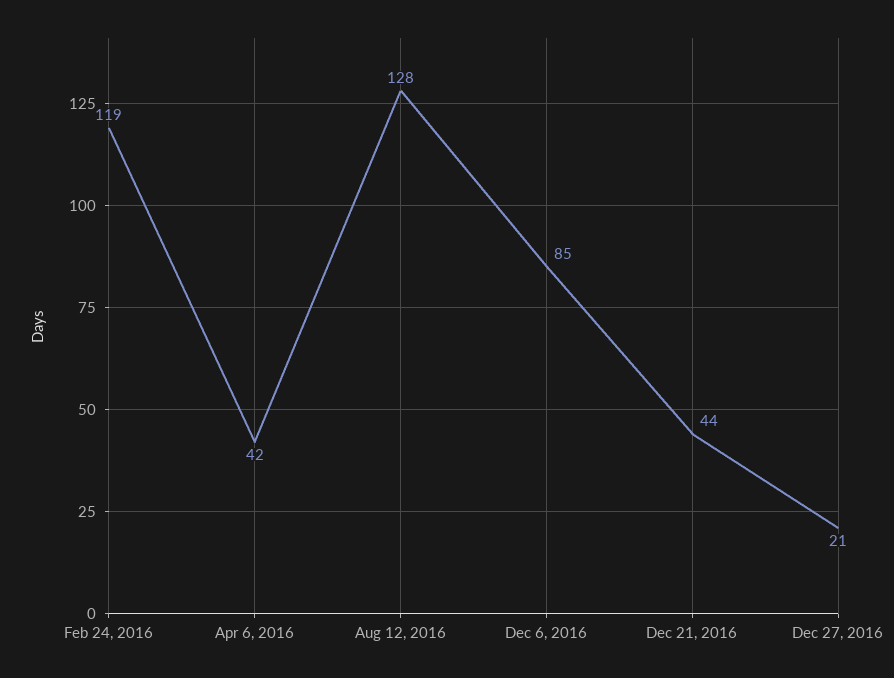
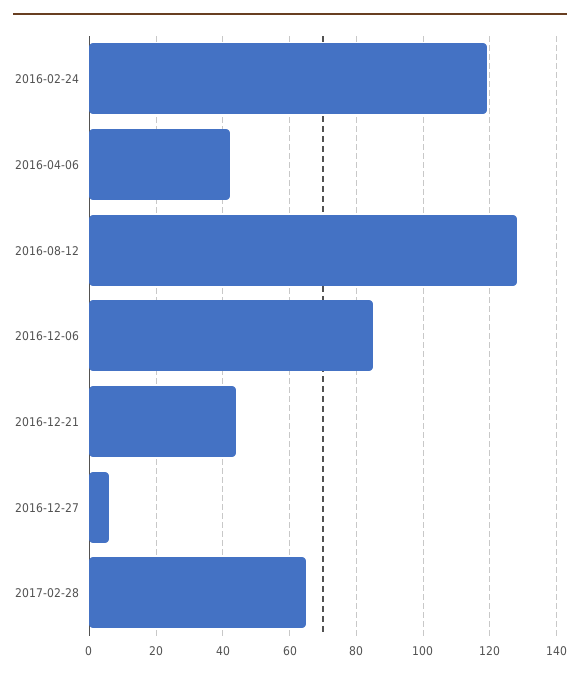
Dec 27, 2016: 21 -> 5
2017-02-28: none -> 65

